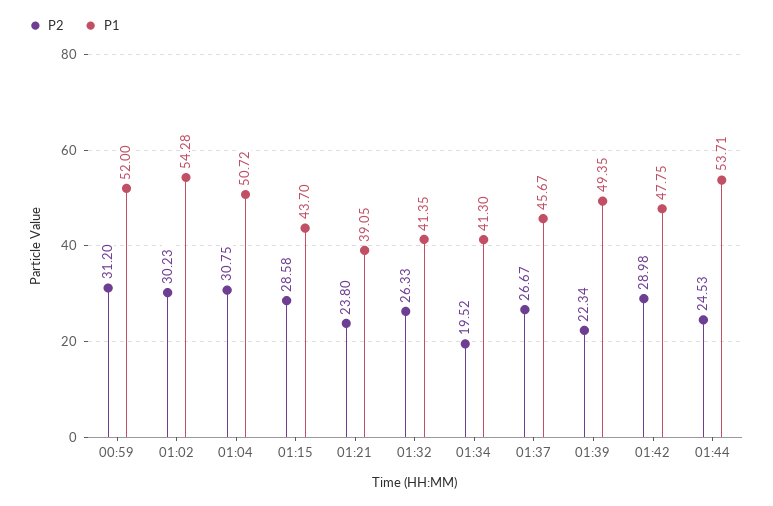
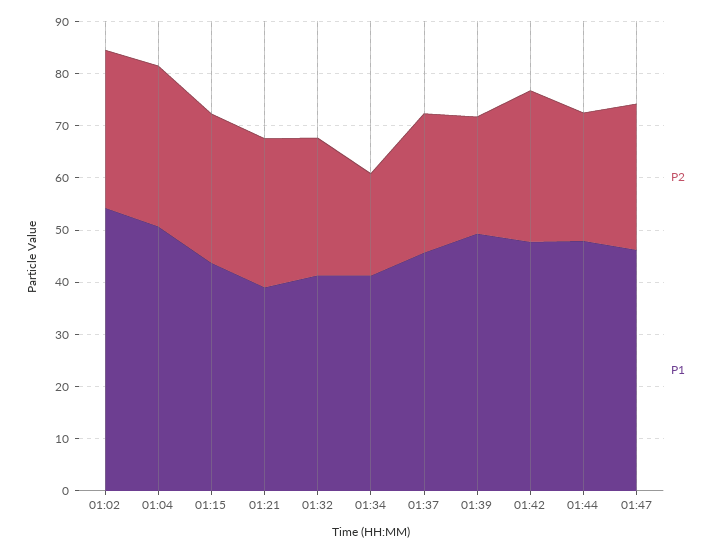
P2, 00:59: 31.2 -> none
P1, 00:59: 52 -> none
P2, 01:21: 23.8 -> 28
P1, 01:44: 53.71 -> 48
P2, 01:47: none -> 28
P1, 01:47: none -> 46

